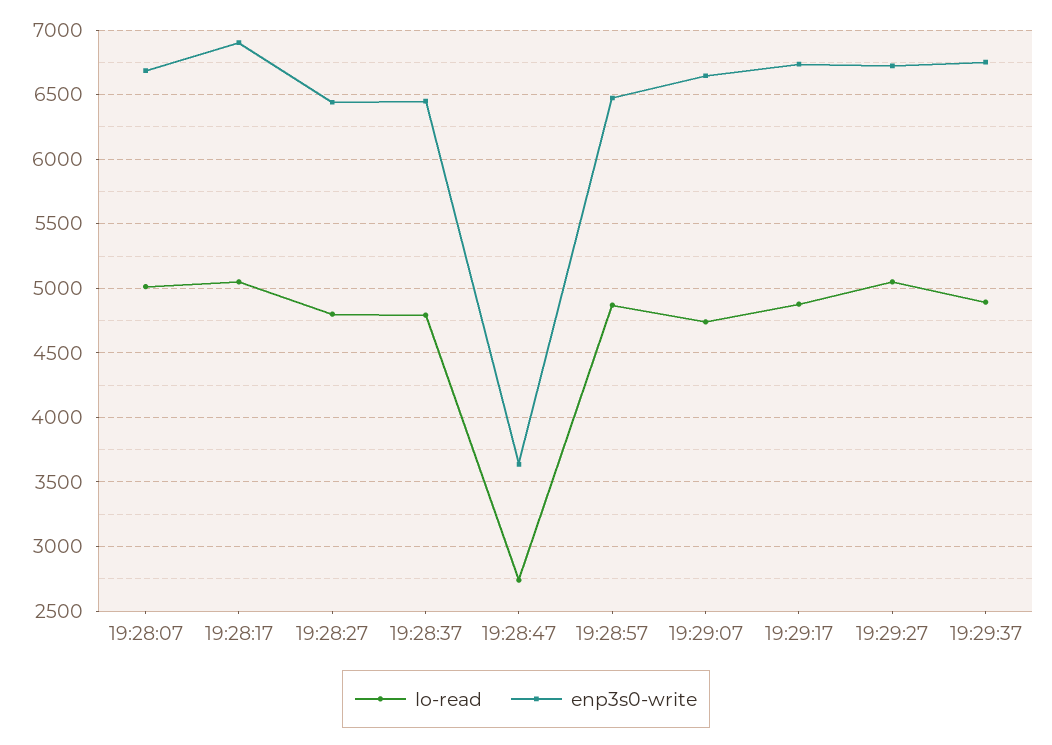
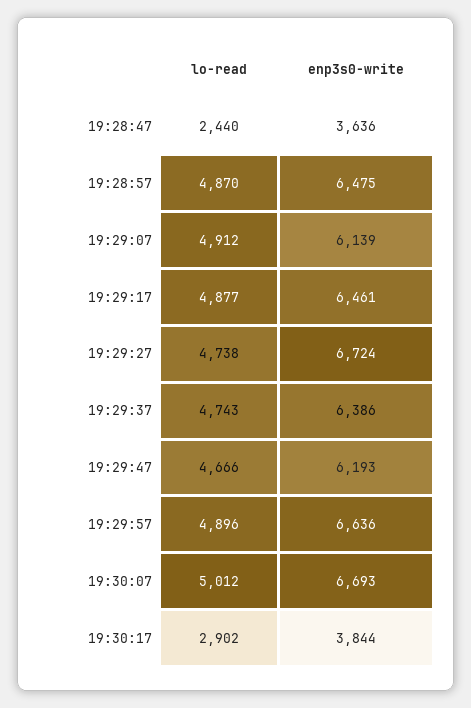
lo-read, 19:28:07: 5000 -> none
enp3s0-write, 19:28:07: 6700 -> none
lo-read, 19:28:17: 5050 -> none
enp3s0-write, 19:28:17: 6900 -> none
lo-read, 19:28:27: 4800 -> none
enp3s0-write, 19:28:27: 6450 -> none
lo-read, 19:28:37: 4800 -> none
enp3s0-write, 19:28:37: 6450 -> none
lo-read, 19:28:47: 2750 -> 2440
lo-read, 19:29:07: 4750 -> 4912
enp3s0-write, 19:29:07: 6650 -> 6139
enp3s0-write, 19:29:17: 6750 -> 6461
lo-read, 19:29:27: 5050 -> 4738
lo-read, 19:29:37: 4900 -> 4743
enp3s0-write, 19:29:37: 6750 -> 6386
lo-read, 19:29:47: none -> 4666
enp3s0-write, 19:29:47: none -> 6193
lo-read, 19:29:57: none -> 4896
enp3s0-write, 19:29:57: none -> 6636
lo-read, 19:30:07: none -> 5012
enp3s0-write, 19:30:07: none -> 6693
lo-read, 19:30:17: none -> 2902
enp3s0-write, 19:30:17: none -> 3844

